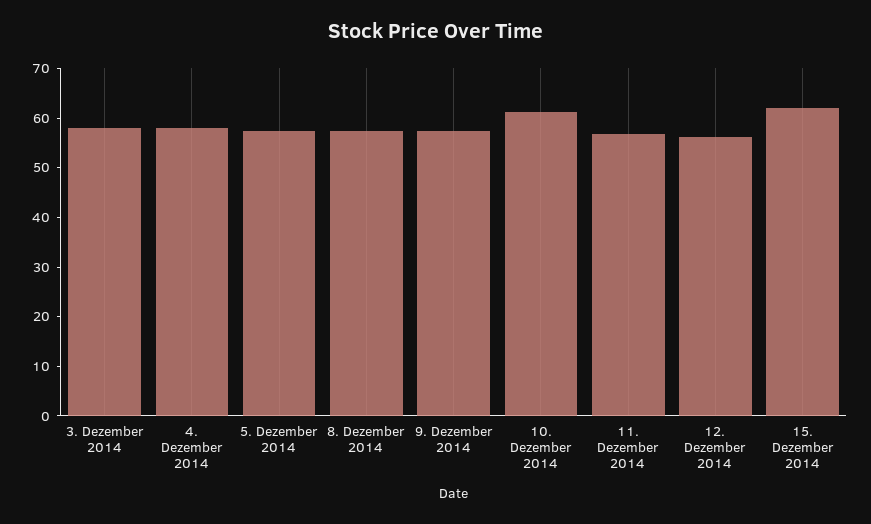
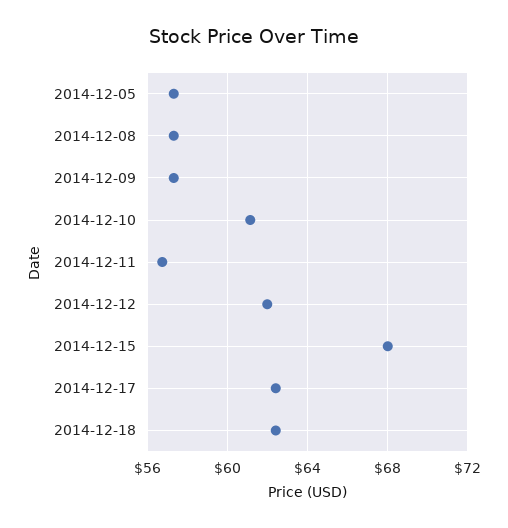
3. Dezember 2014: 58 -> none
4. Dezember 2014: 58 -> none
12. Dezember 2014: 56 -> 62
15. Dezember 2014: 62 -> 68
2014-12-17: none -> 62.5
2014-12-18: none -> 62.5

